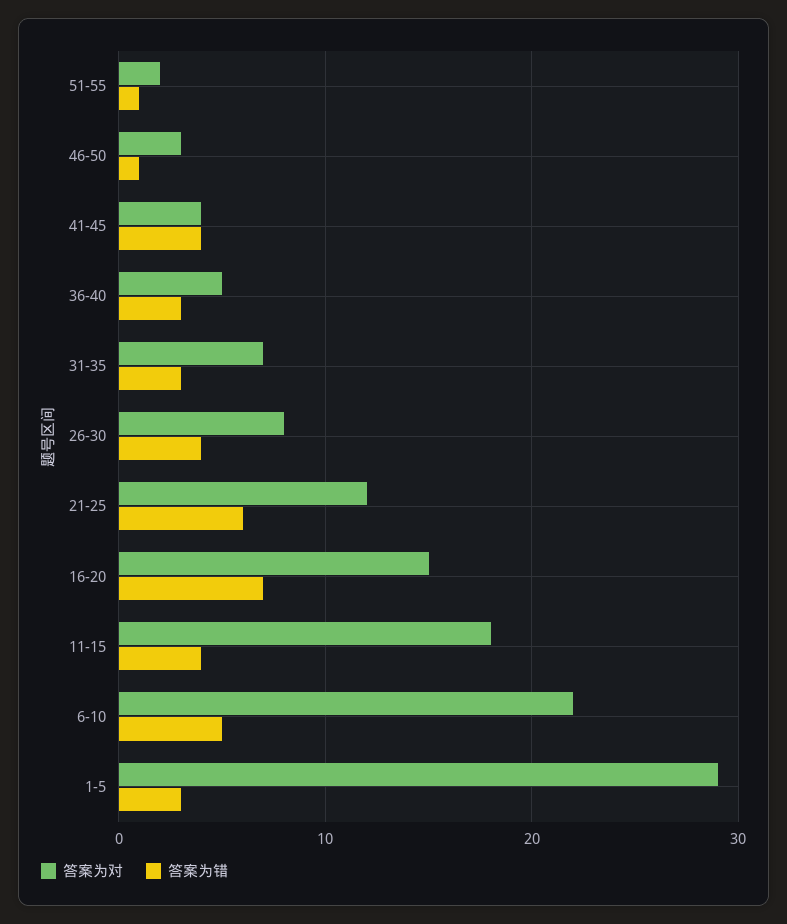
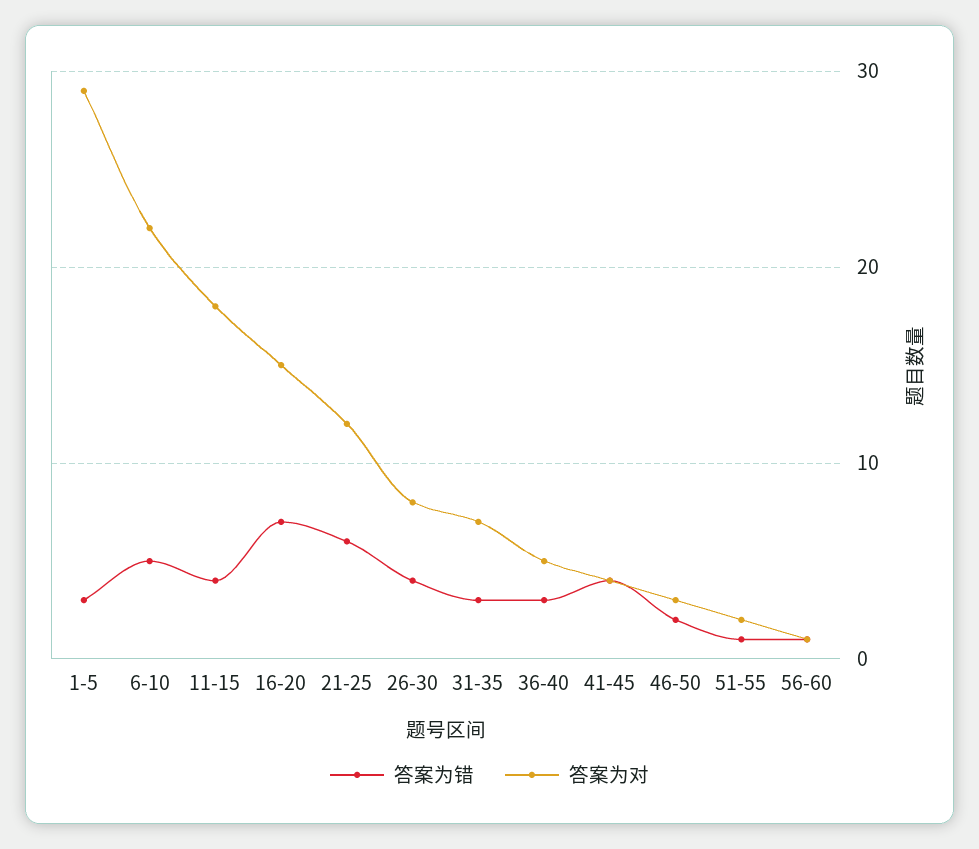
答案为错, 46-50: 1 -> 2
答案为错, 56-60: none -> 1
答案为对, 56-60: none -> 1

